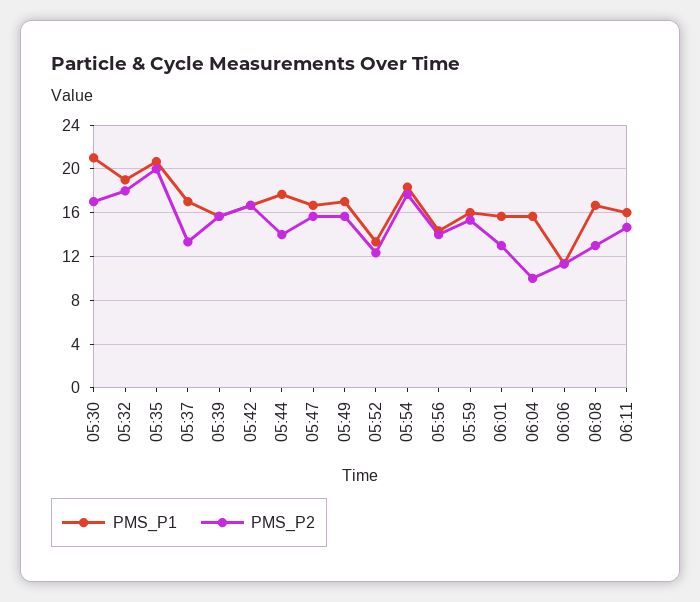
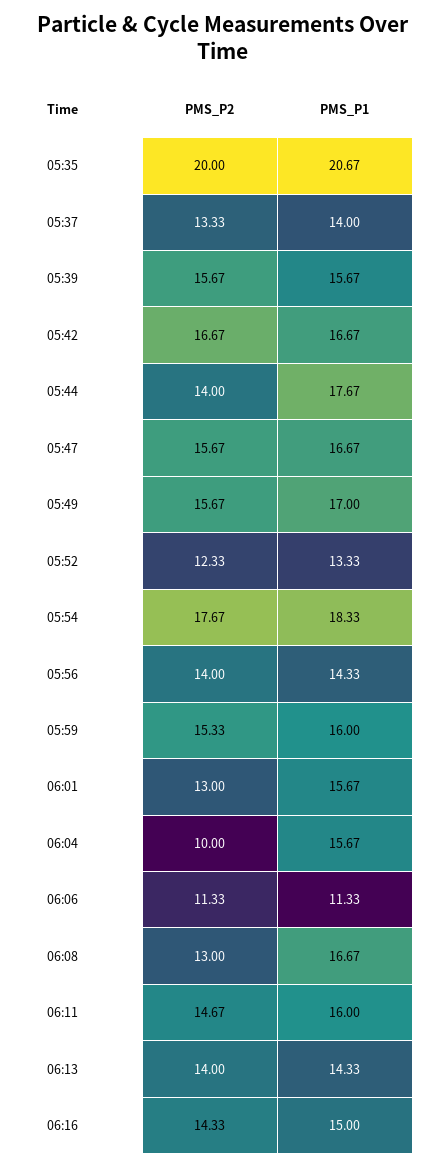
PMS_P1, 05:30: 21 -> none
PMS_P2, 05:30: 17 -> none
PMS_P1, 05:32: 19 -> none
PMS_P2, 05:32: 18 -> none
PMS_P1, 05:37: 17 -> 14
PMS_P2, 06:13: none -> 14
PMS_P1, 06:13: none -> 14.33
PMS_P2, 06:16: none -> 14.33
PMS_P1, 06:16: none -> 15

